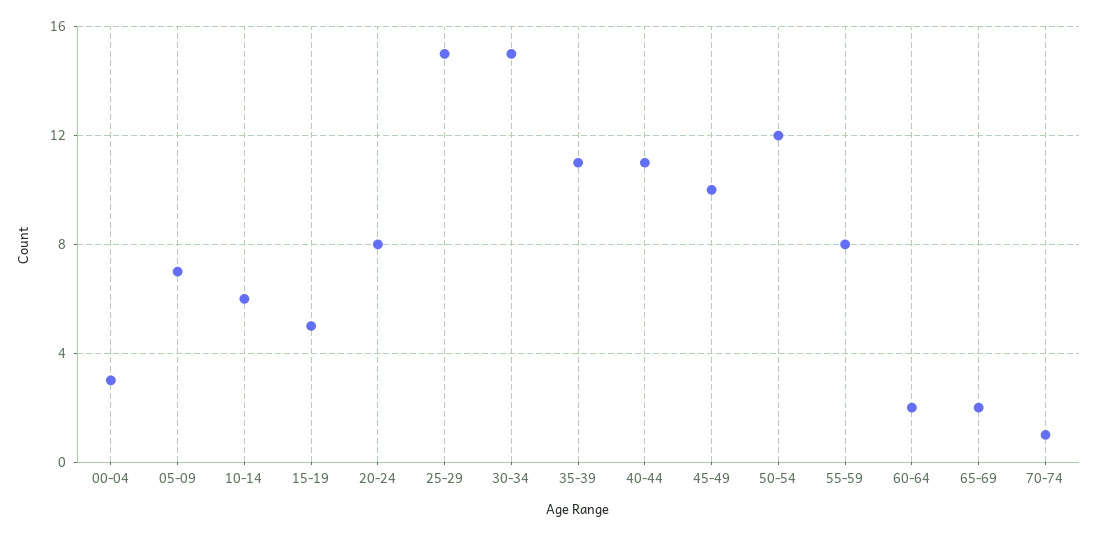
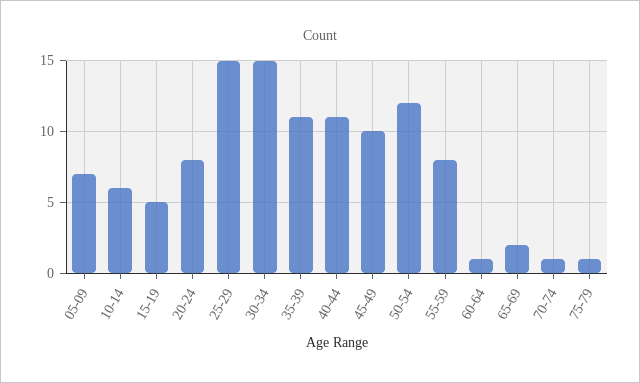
00-04: 3 -> none
60-64: 2 -> 1
75-79: none -> 1

